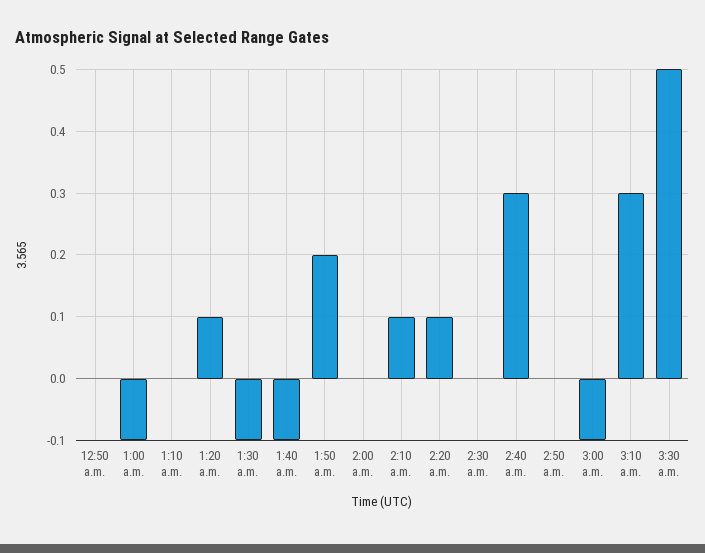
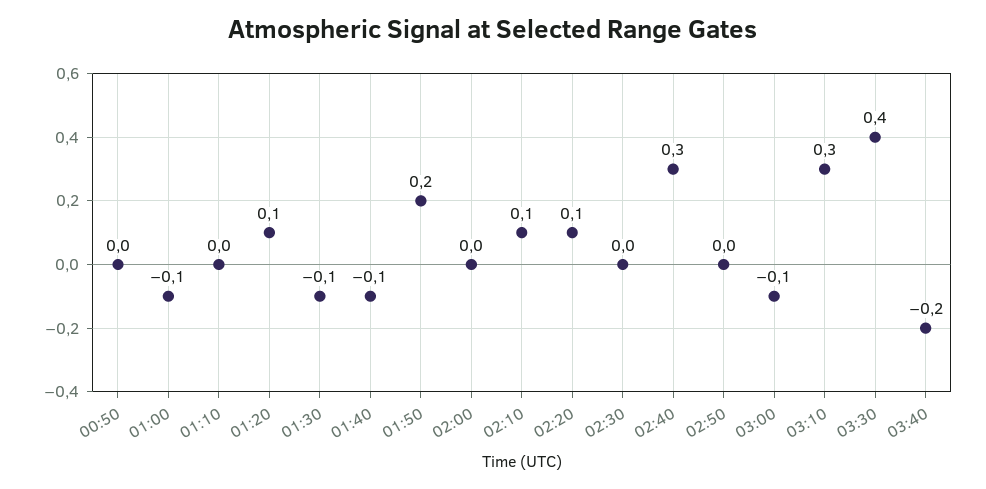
3:30 a.m.: 0.5 -> 0.4
03:40: none -> -0.2

